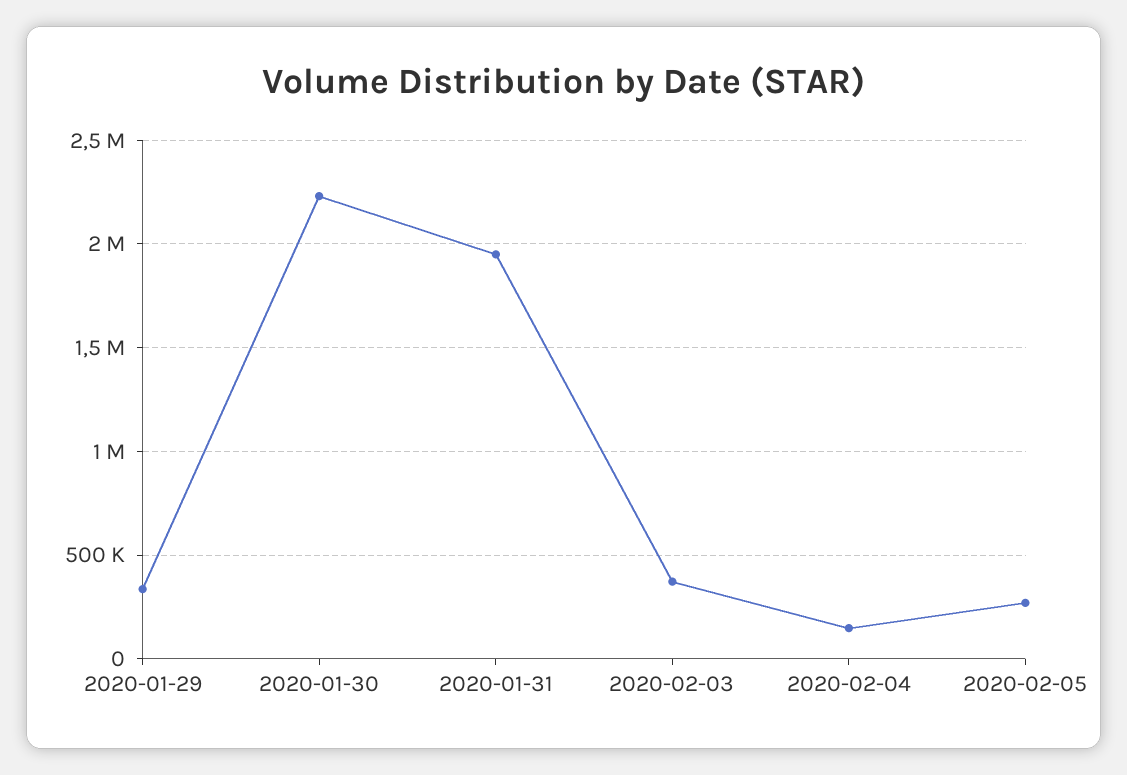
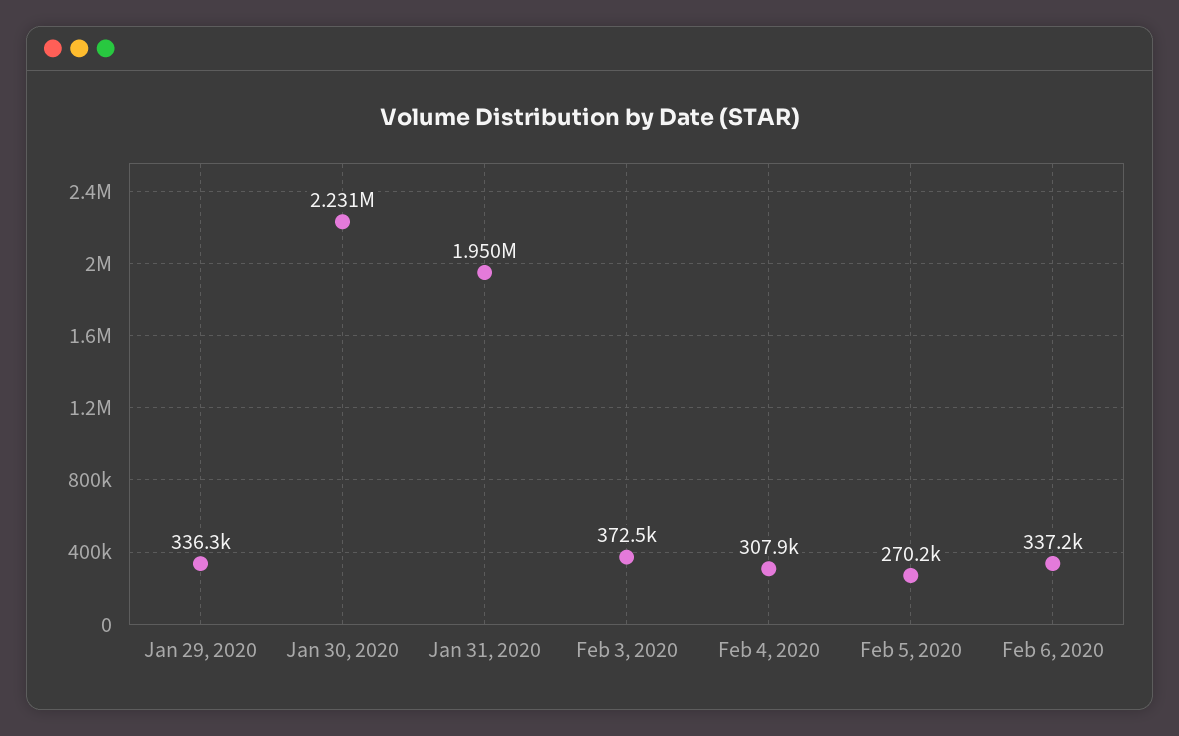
2020-02-04: 150000 -> 307900
Feb 6, 2020: none -> 337200

